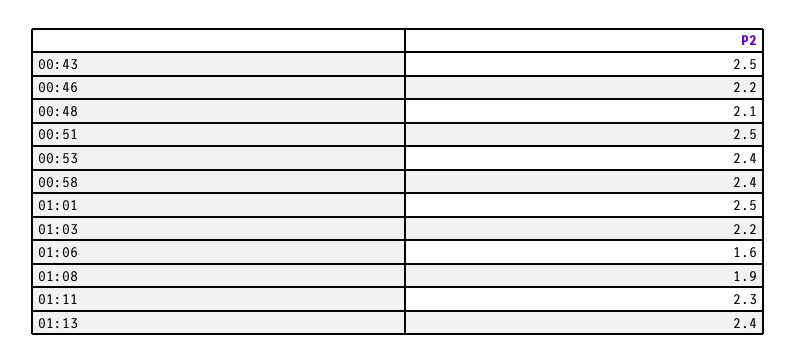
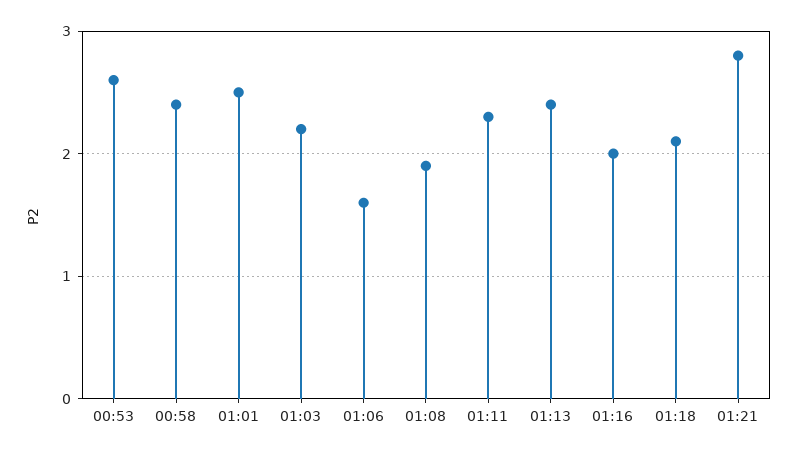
00:43: 2.5 -> none
00:46: 2.2 -> none
00:48: 2.1 -> none
00:51: 2.5 -> none
00:53: 2.4 -> 2.6
01:16: none -> 2
01:18: none -> 2.1
01:21: none -> 2.8

